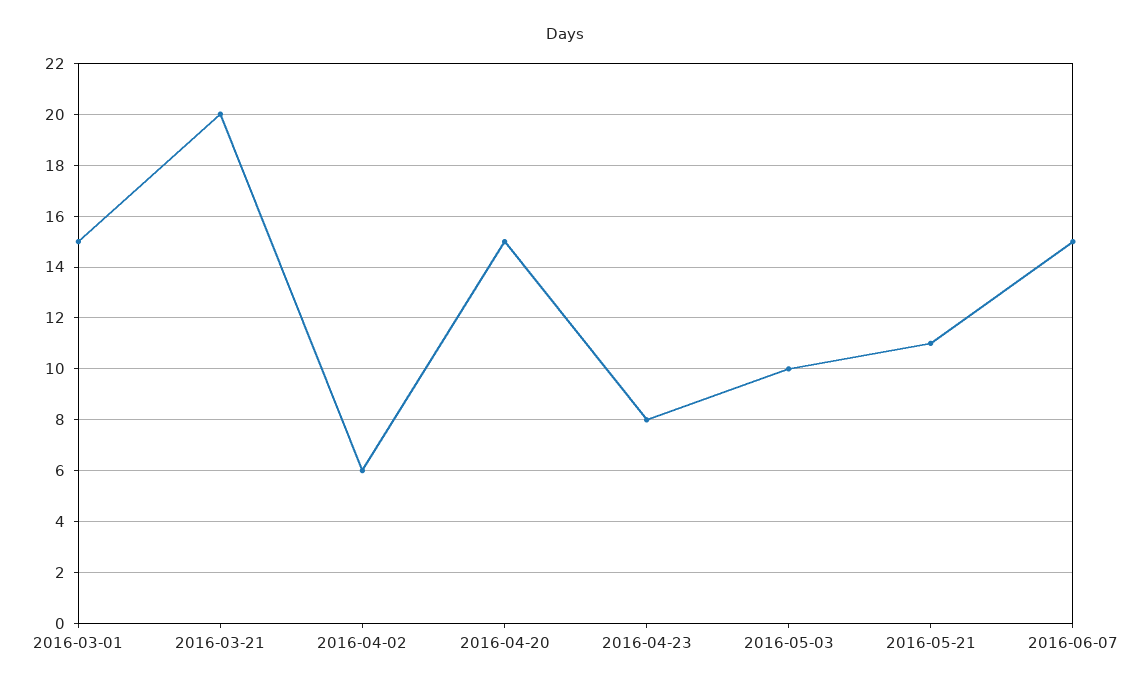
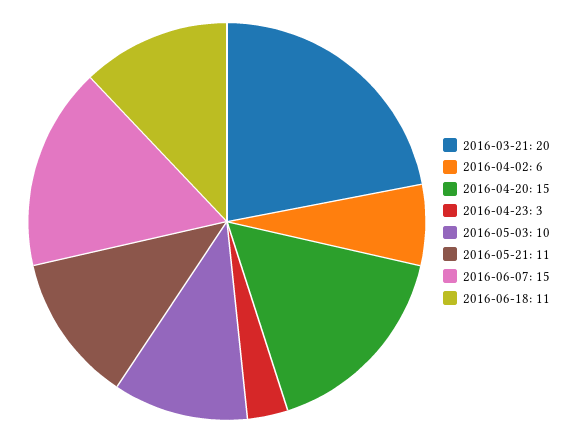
2016-03-01: 15 -> none
2016-04-23: 8 -> 3
2016-06-18: none -> 11

